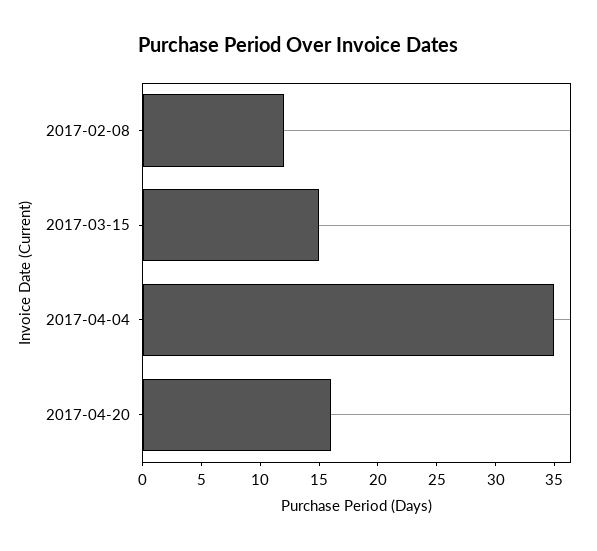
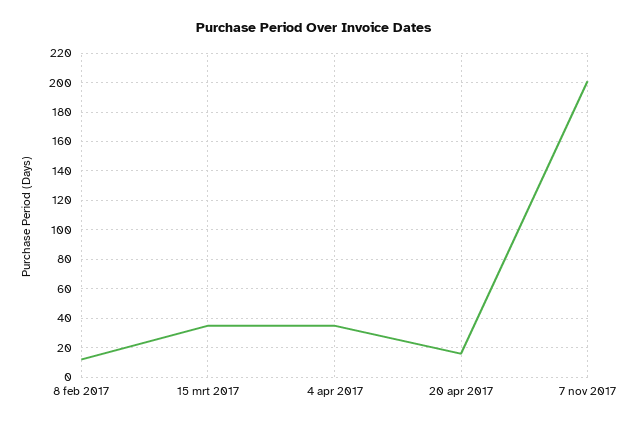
2017-03-15: 15 -> 35
7 nov 2017: none -> 200

